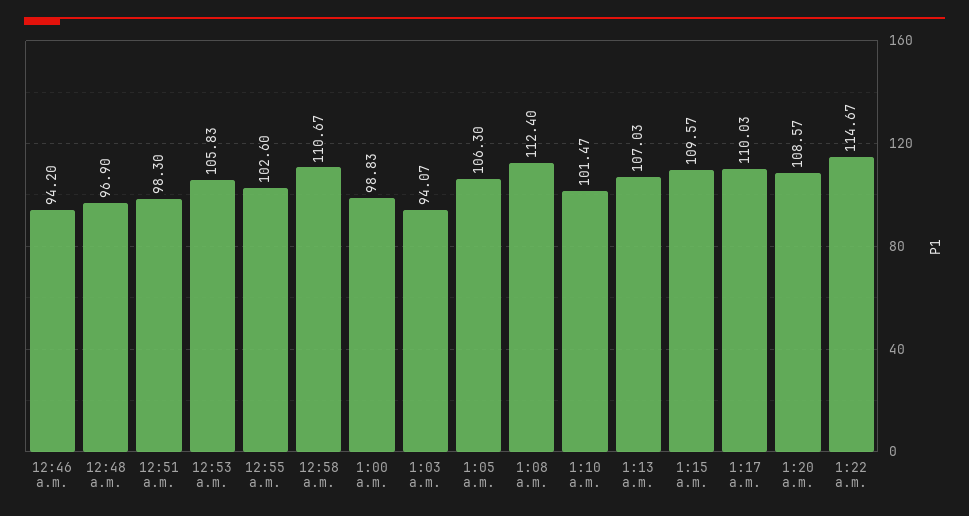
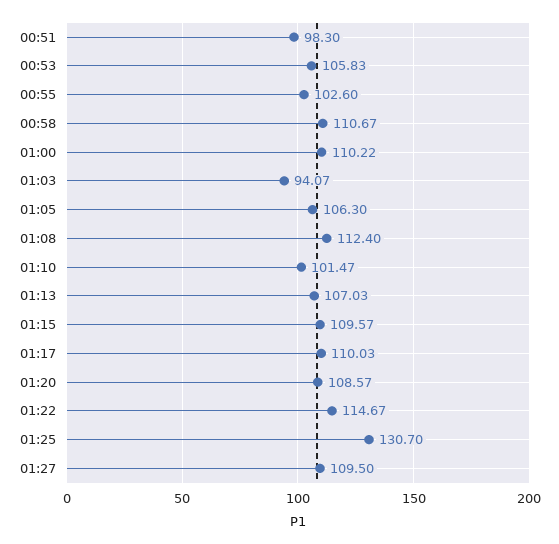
12:46 a.m.: 94.2 -> none
12:48 a.m.: 96.9 -> none
1:00 a.m.: 98.83 -> 110.22
01:25: none -> 130.7
01:27: none -> 109.5

